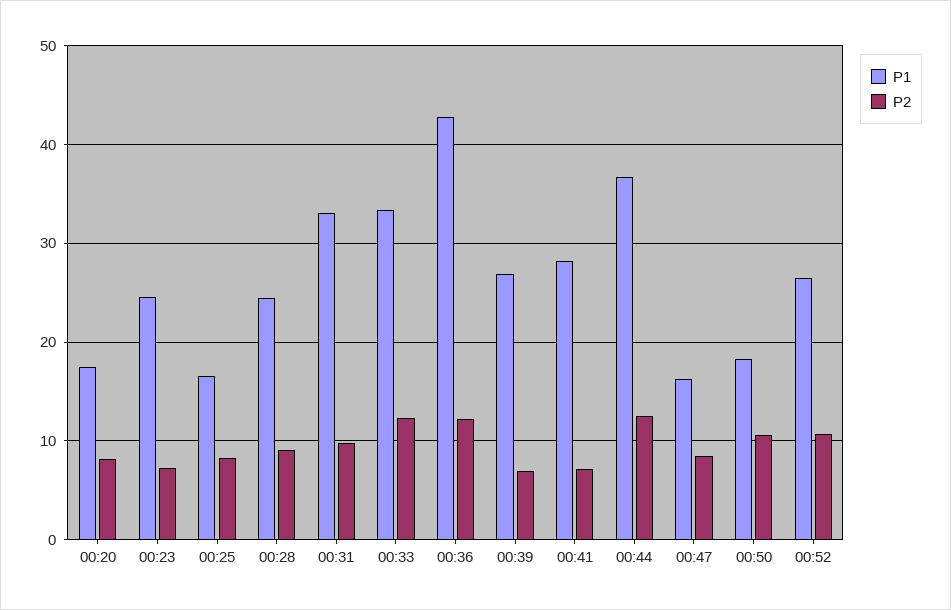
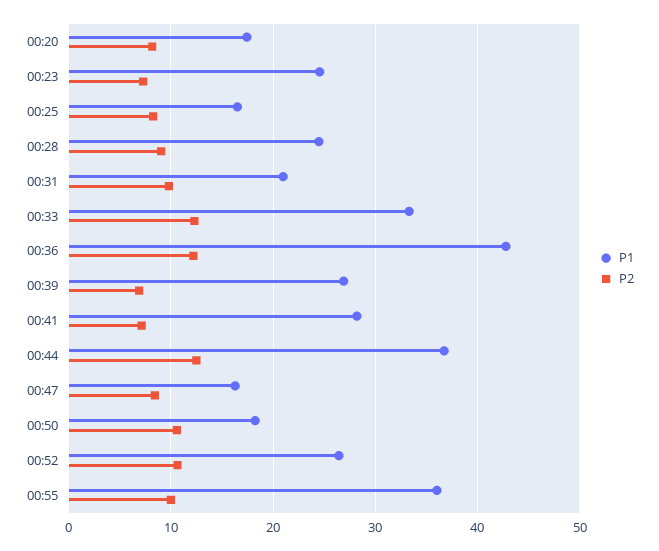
P1, 00:31: 33 -> 21
P1, 00:55: none -> 36
P2, 00:55: none -> 10

